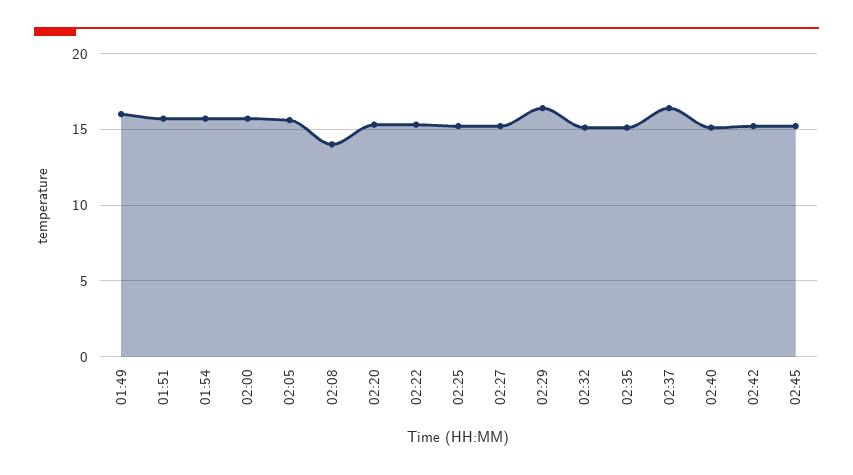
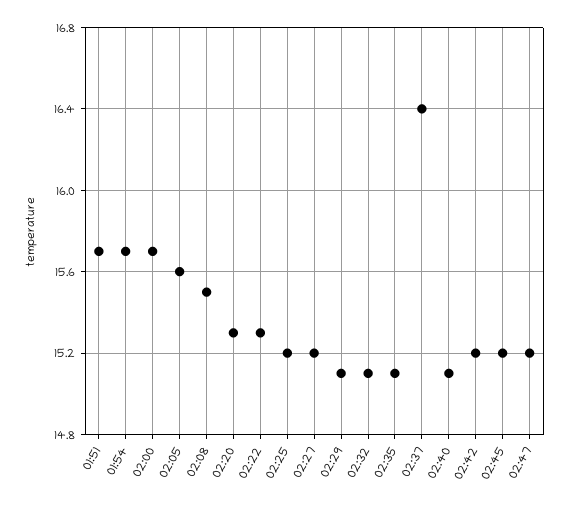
01:49: 16 -> none
02:08: 14 -> 15.5
02:29: 16.5 -> 15.1
02:47: none -> 15.2

